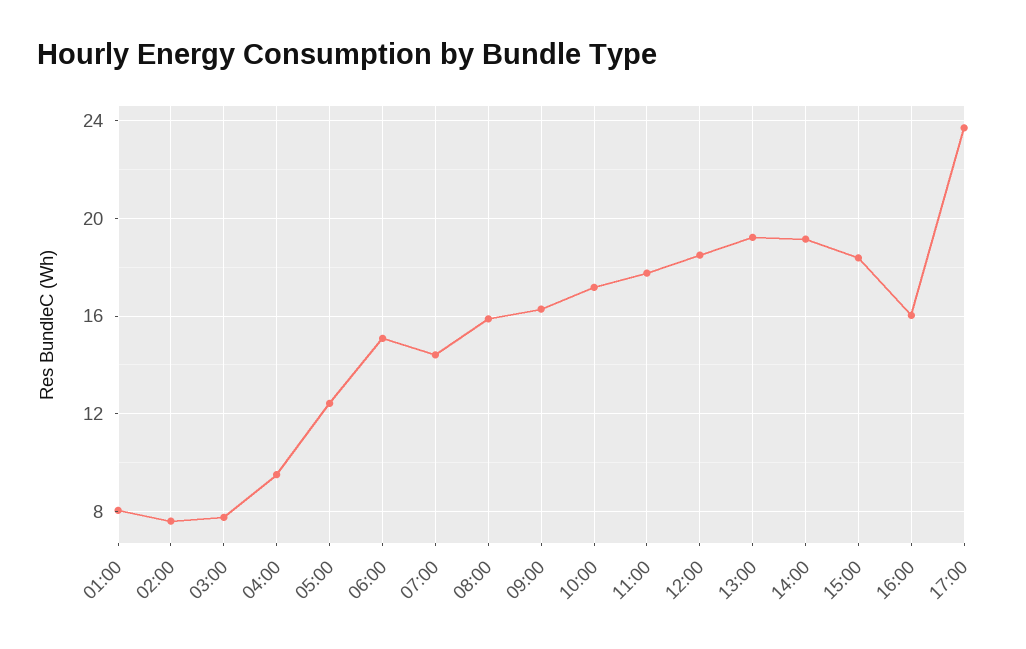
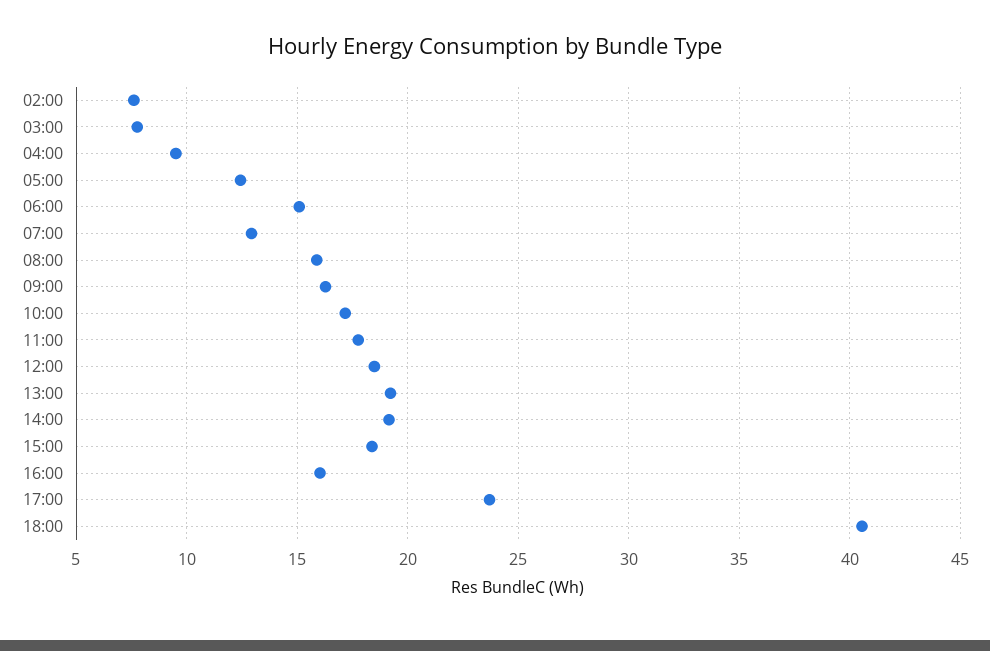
01:00: 8 -> none
07:00: 14.5 -> 13
18:00: none -> 40.5

